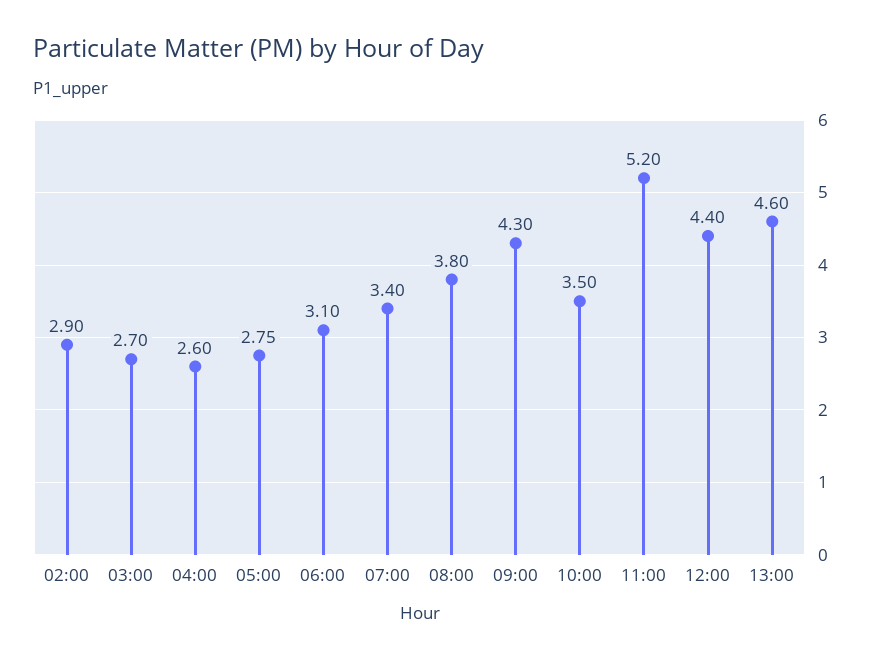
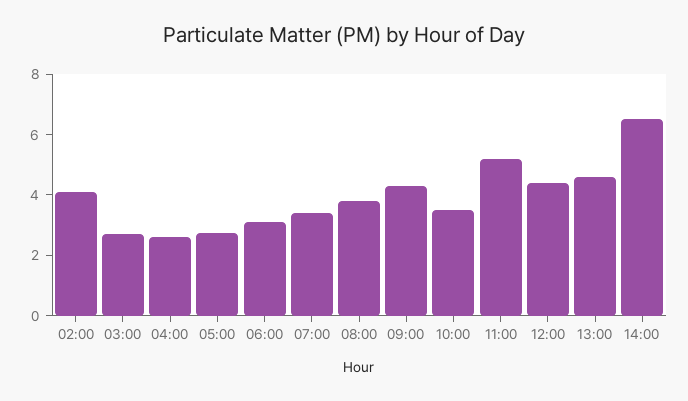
02:00: 2.9 -> 4
14:00: none -> 6.5

